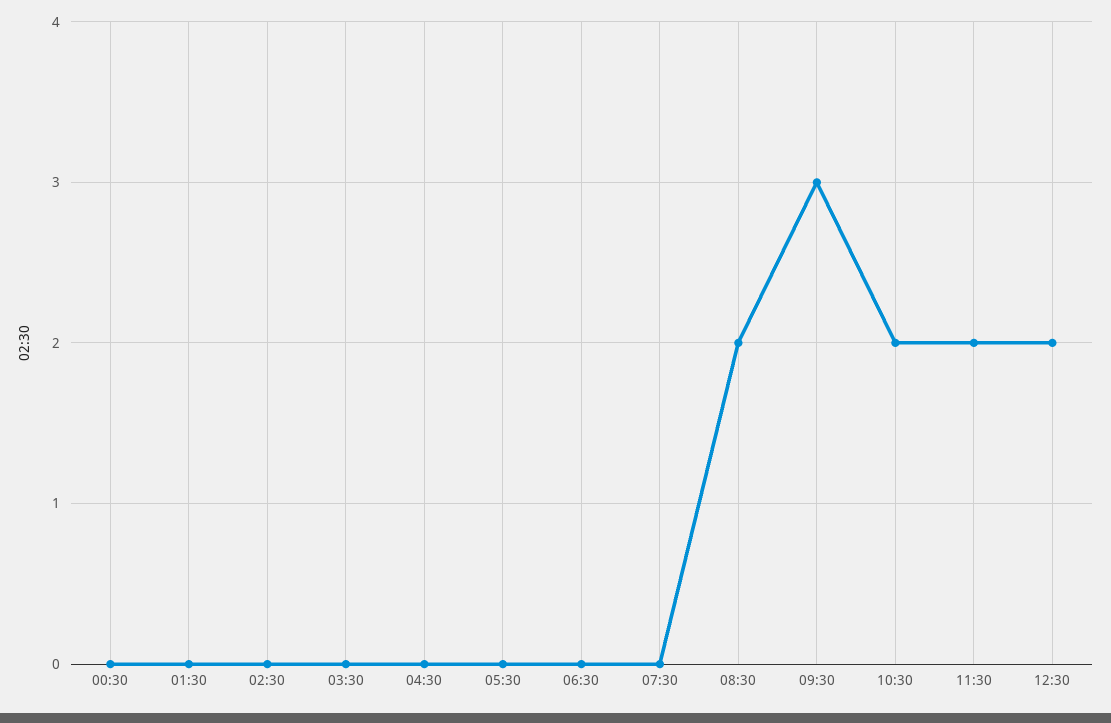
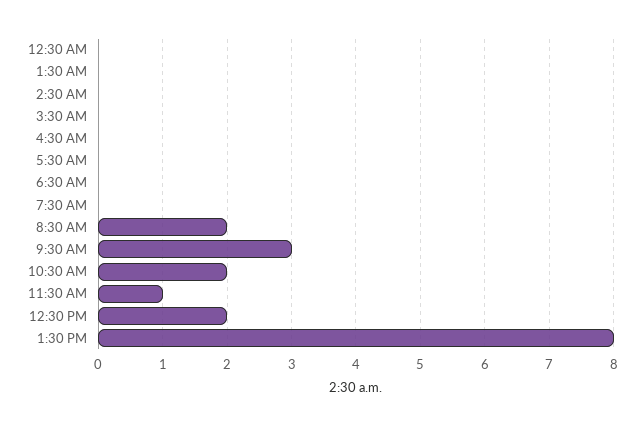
11:30: 2 -> 1
1:30 PM: none -> 8

